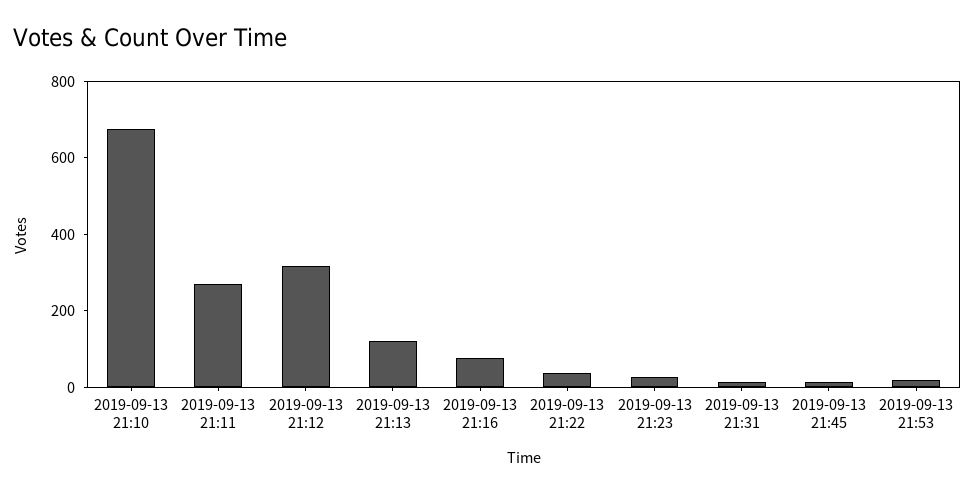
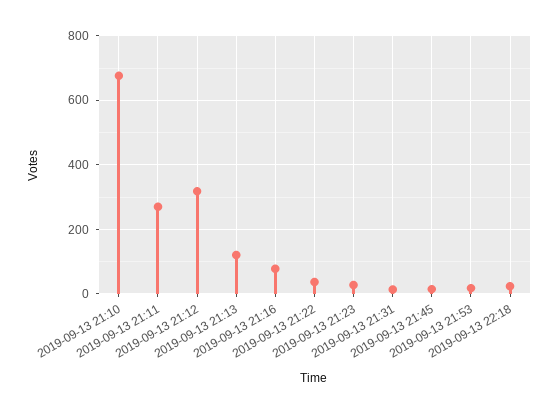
2019-09-13 22:18: none -> 20

